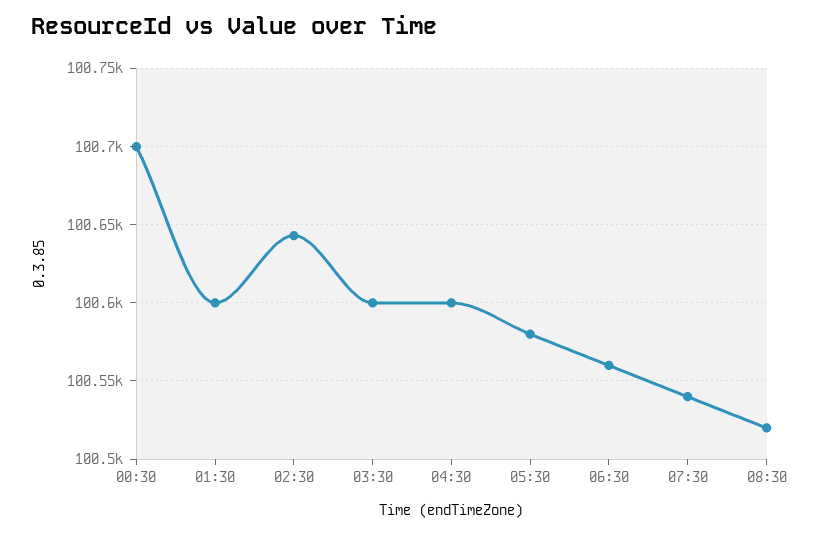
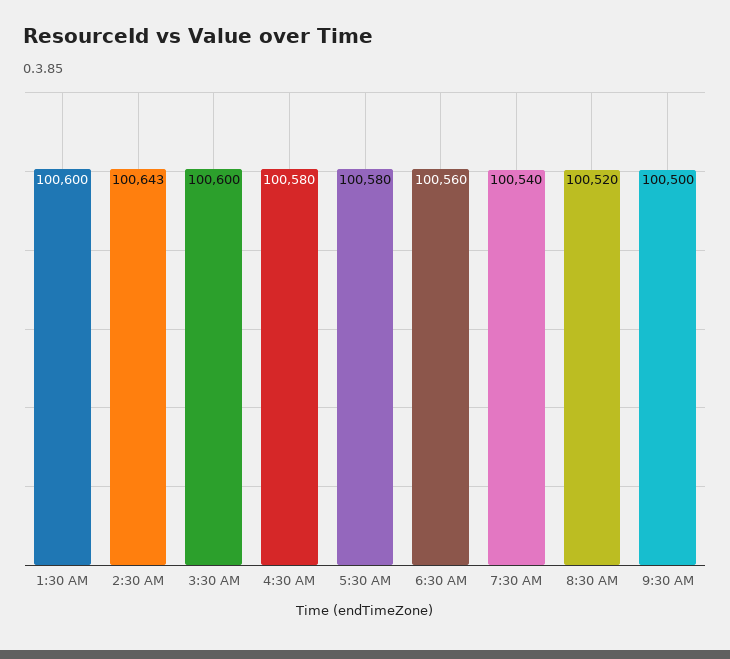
00:30: 100700 -> none
04:30: 100600 -> 100580
9:30 AM: none -> 100500

